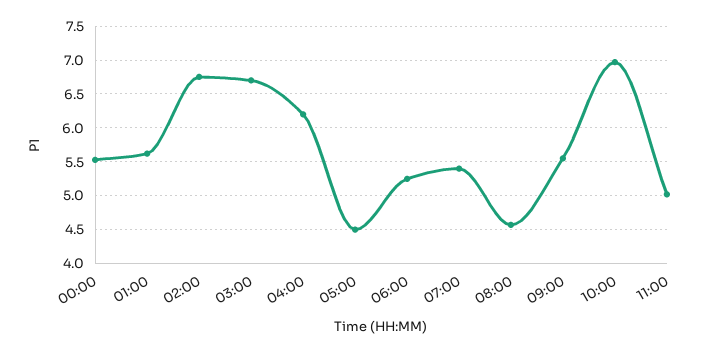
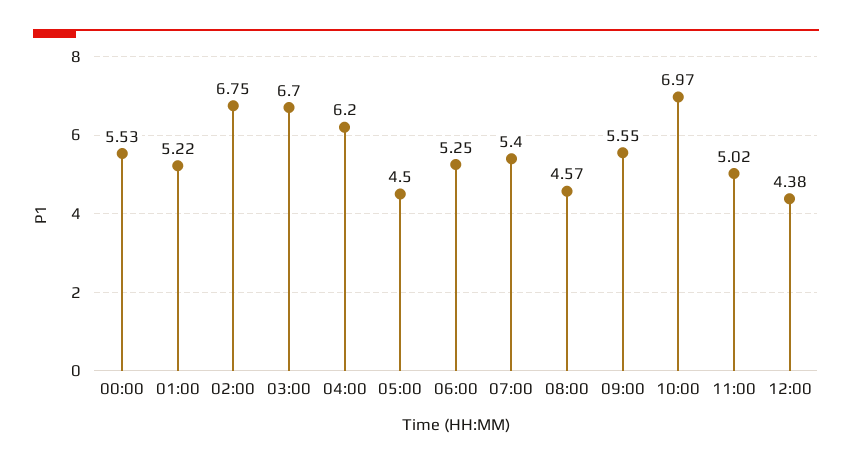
01:00: 5.6 -> 5.22
12:00: none -> 4.38

